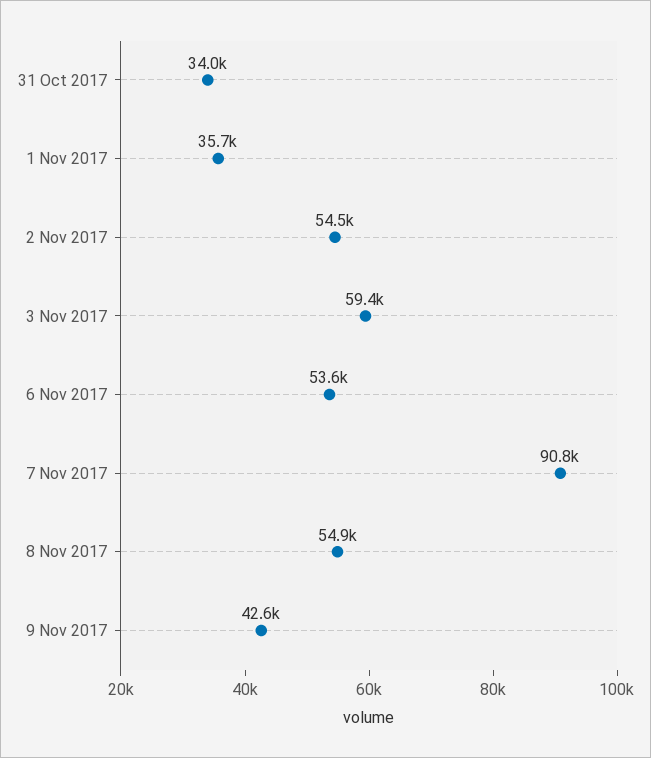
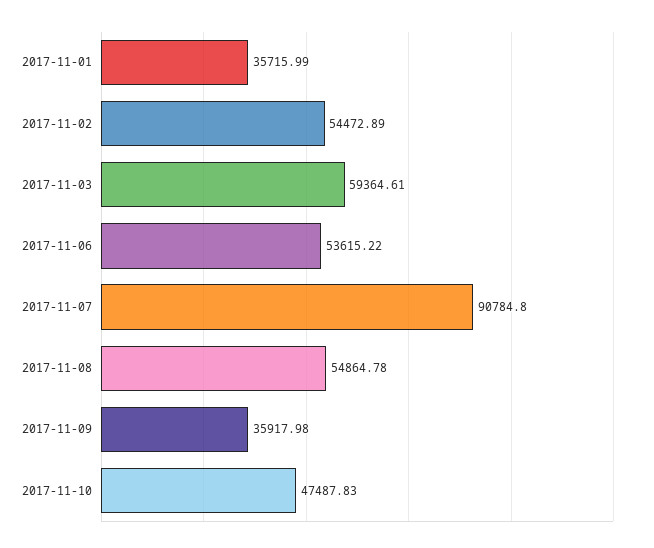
31 Oct 2017: 34000 -> none
9 Nov 2017: 42600 -> 35917.98
2017-11-10: none -> 47487.83

